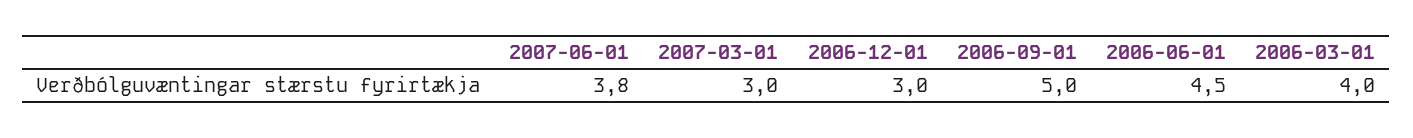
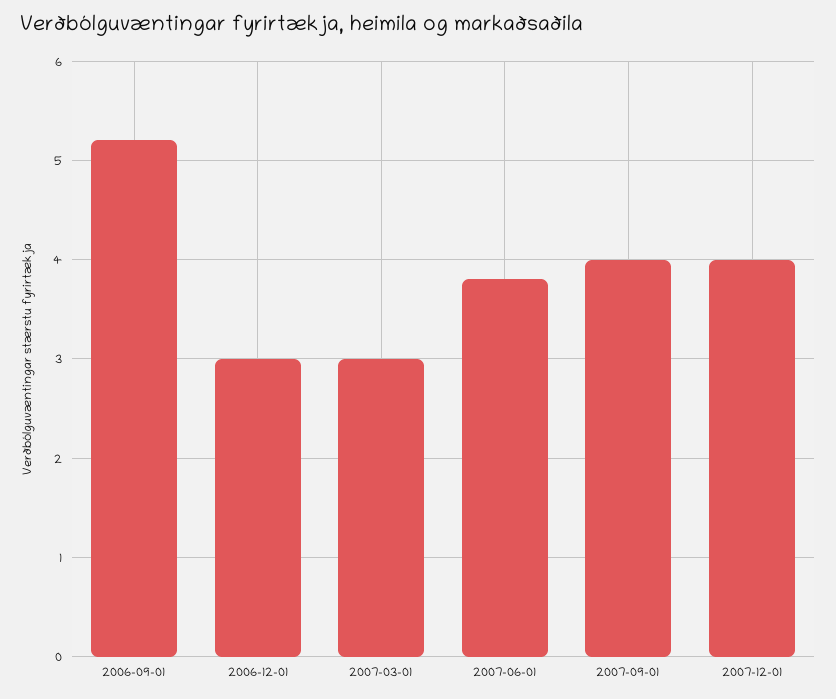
2006-09-01: 5 -> 5.2
2006-06-01: 4.5 -> none
2006-03-01: 4 -> none
2007-09-01: none -> 4
2007-12-01: none -> 4

